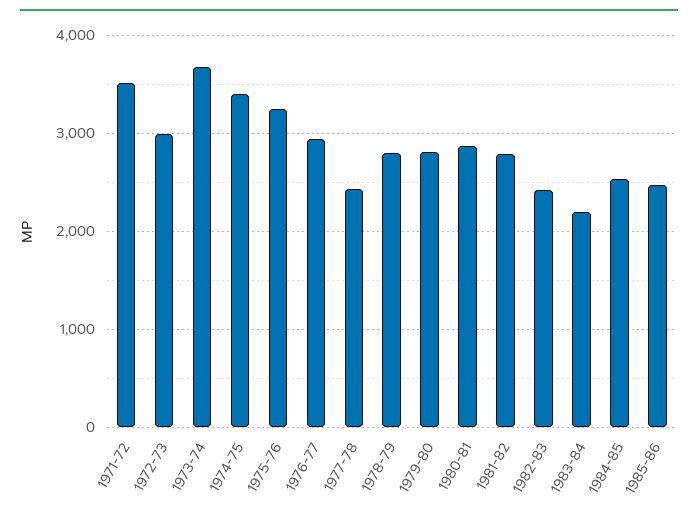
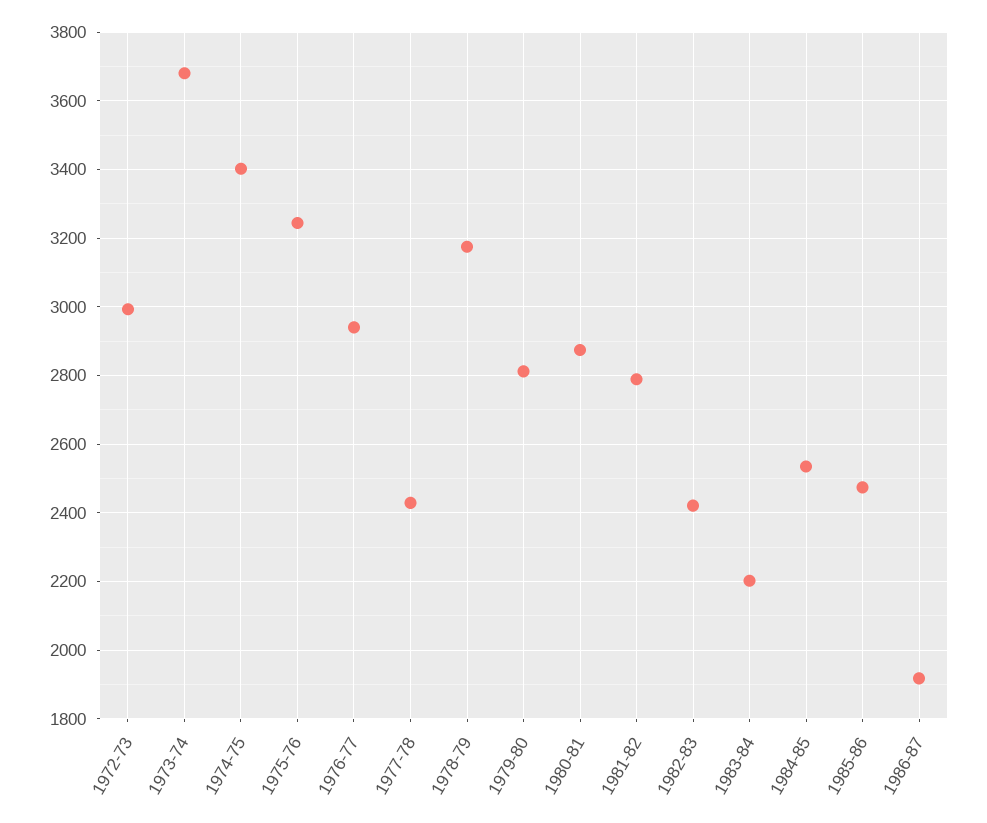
1971-72: 3500 -> none
1978-79: 2800 -> 3180
1986-87: none -> 1920

